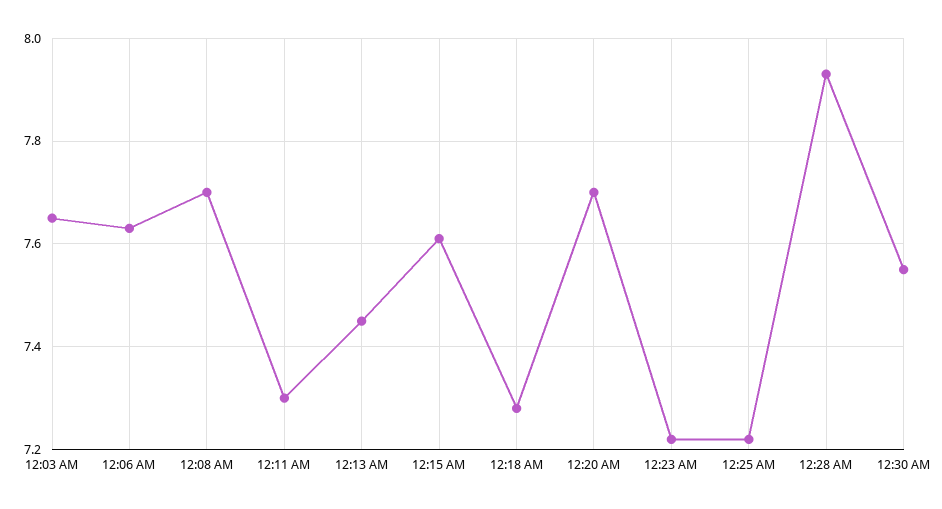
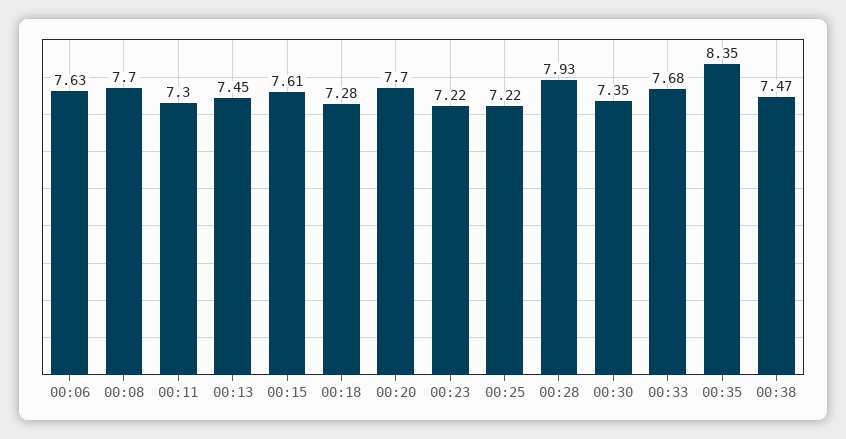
12:03 AM: 7.65 -> none
12:30 AM: 7.55 -> 7.35
00:33: none -> 7.68
00:35: none -> 8.35
00:38: none -> 7.47

